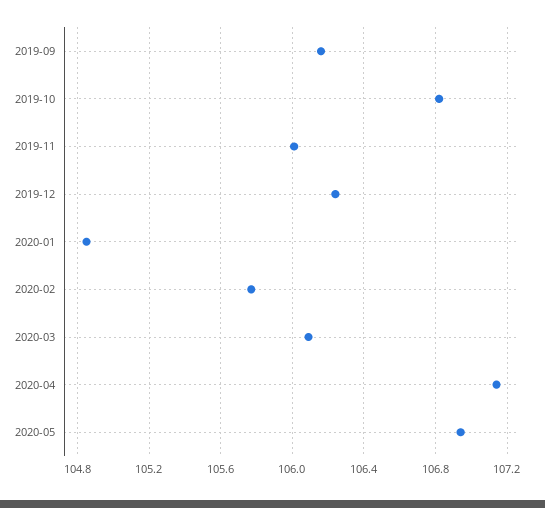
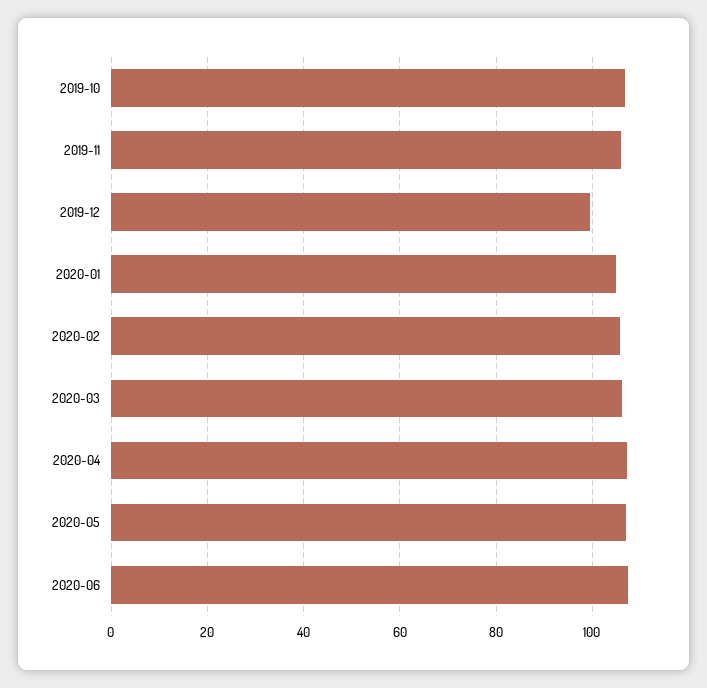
2019-09: 106.15 -> none
2019-12: 106.25 -> 100
2020-06: none -> 108

